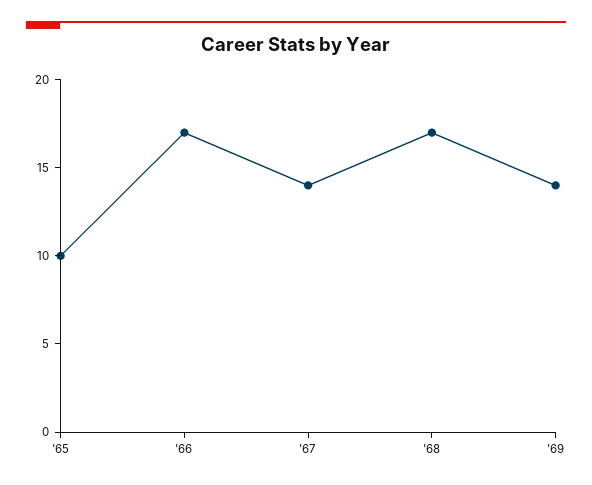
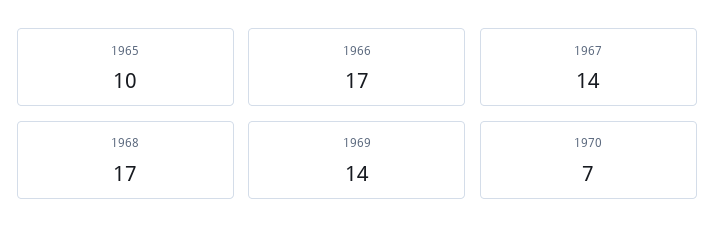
1970: none -> 7

